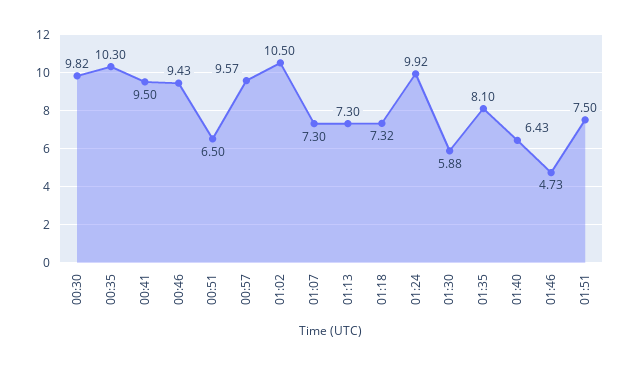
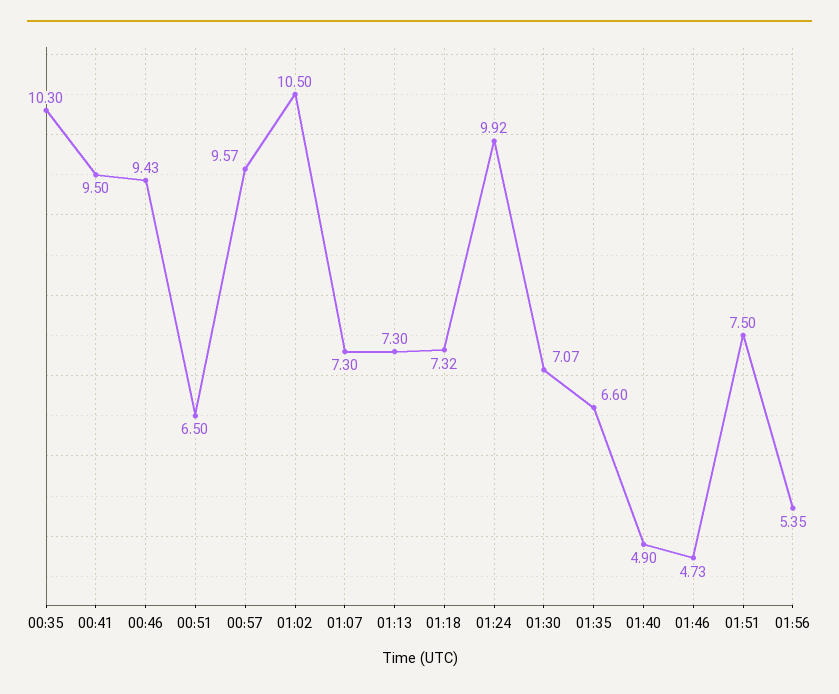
00:30: 9.82 -> none
01:30: 5.88 -> 7.07
01:35: 8.1 -> 6.6
01:40: 6.43 -> 4.9
01:56: none -> 5.35

